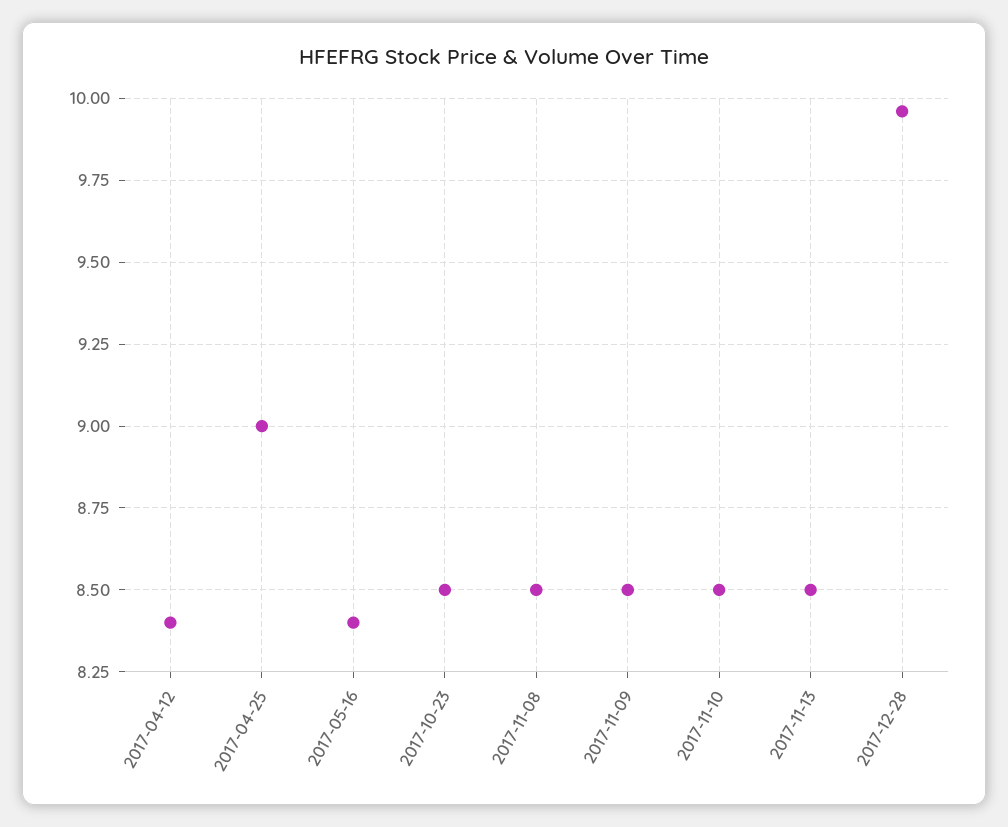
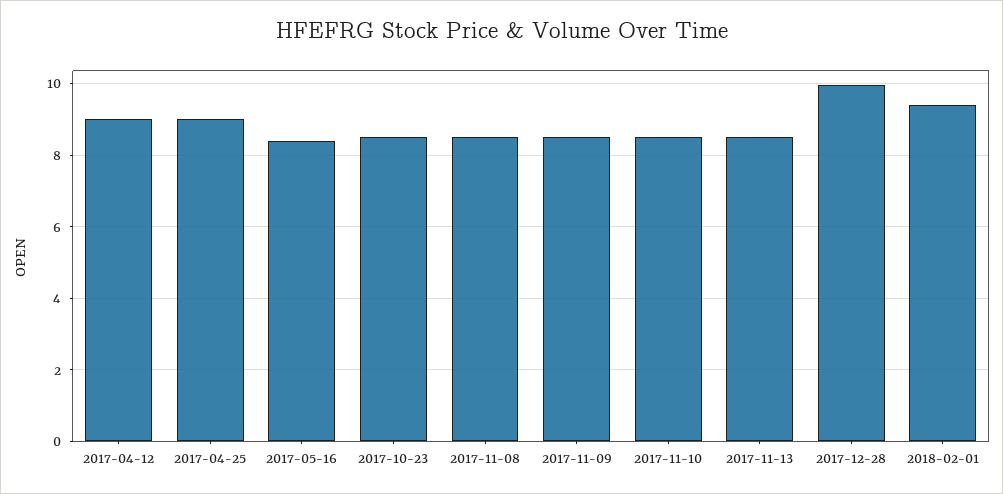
2017-04-12: 8.4 -> 9
2018-02-01: none -> 9.4

